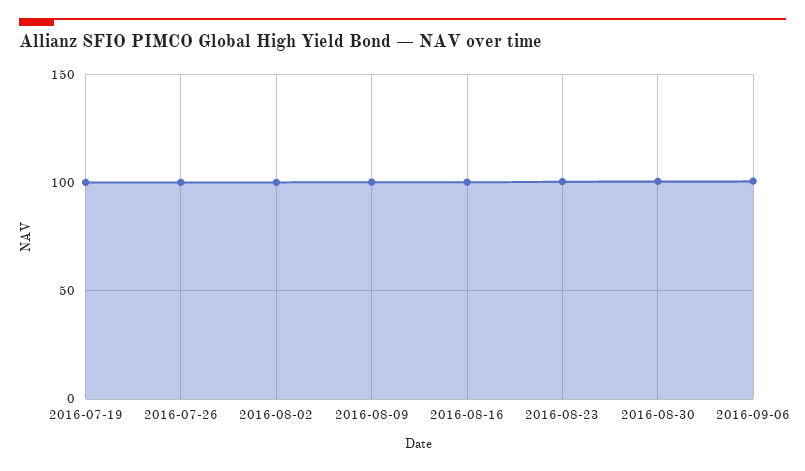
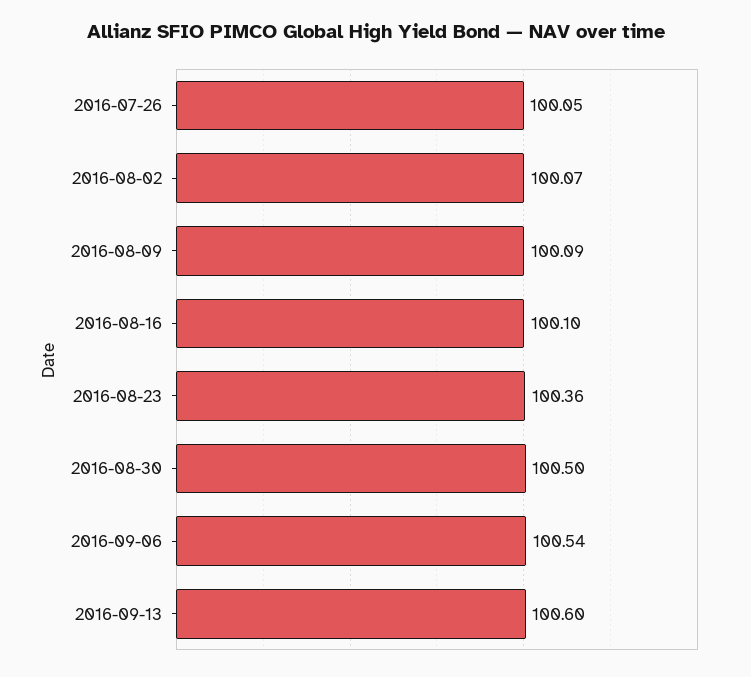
2016-07-19: 100 -> none
2016-09-13: none -> 100.6

